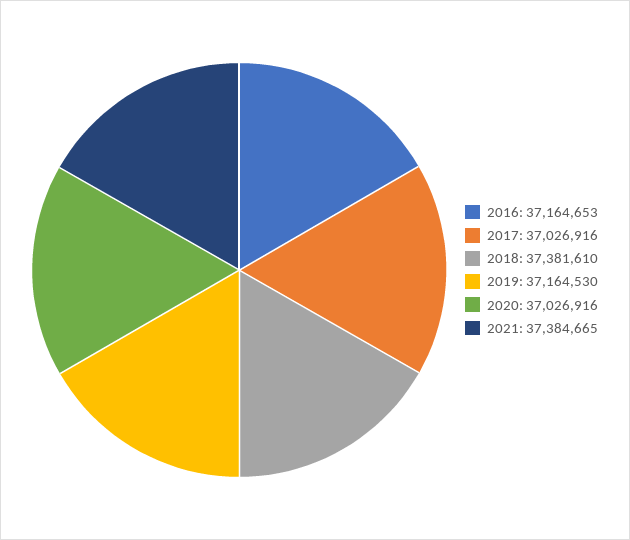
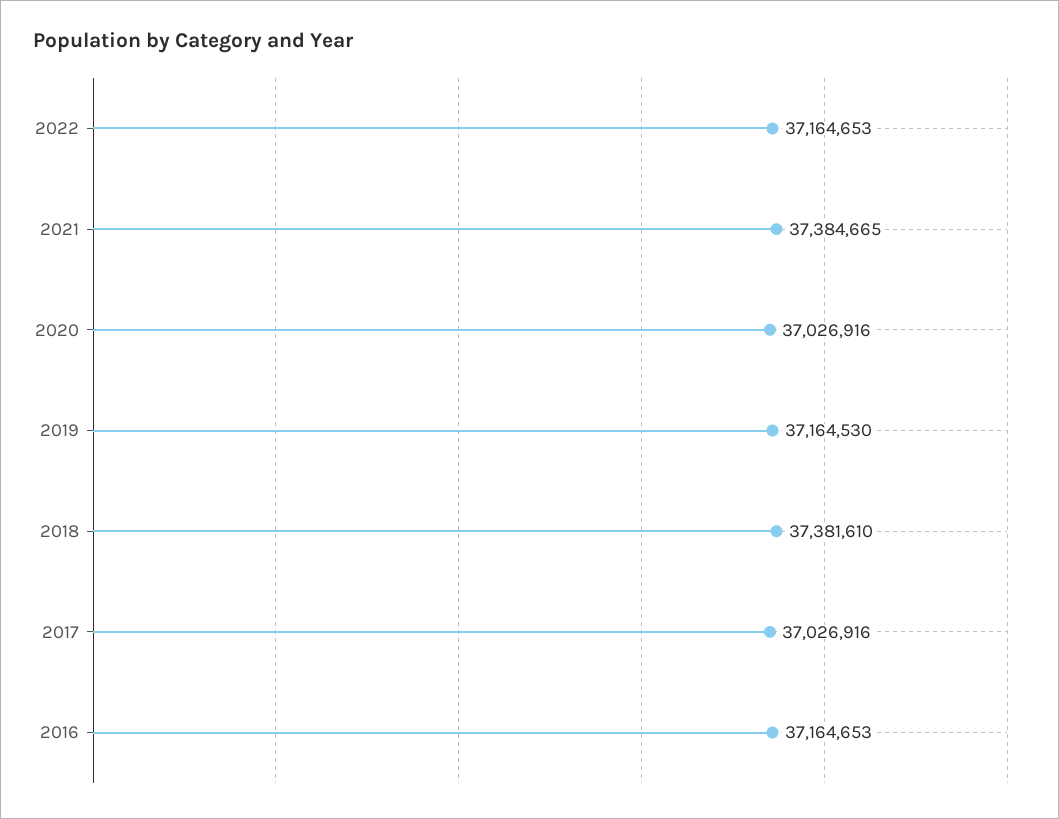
2022: none -> 37164653

